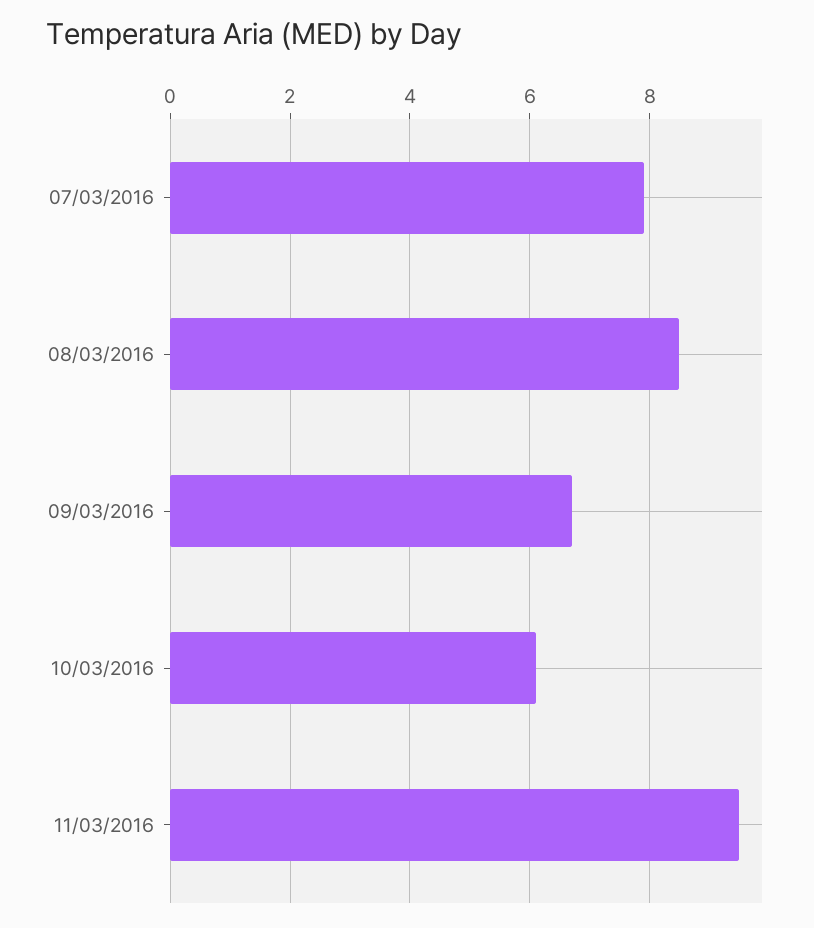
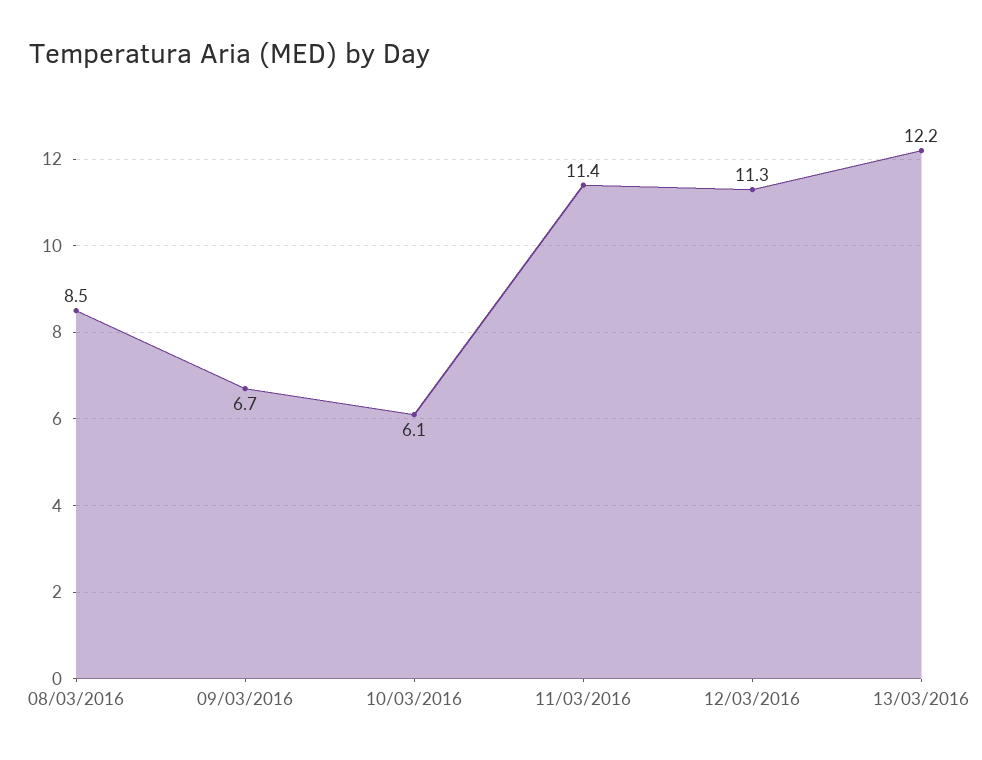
07/03/2016: 8 -> none
11/03/2016: 9.5 -> 11.4
12/03/2016: none -> 11.3
13/03/2016: none -> 12.2

